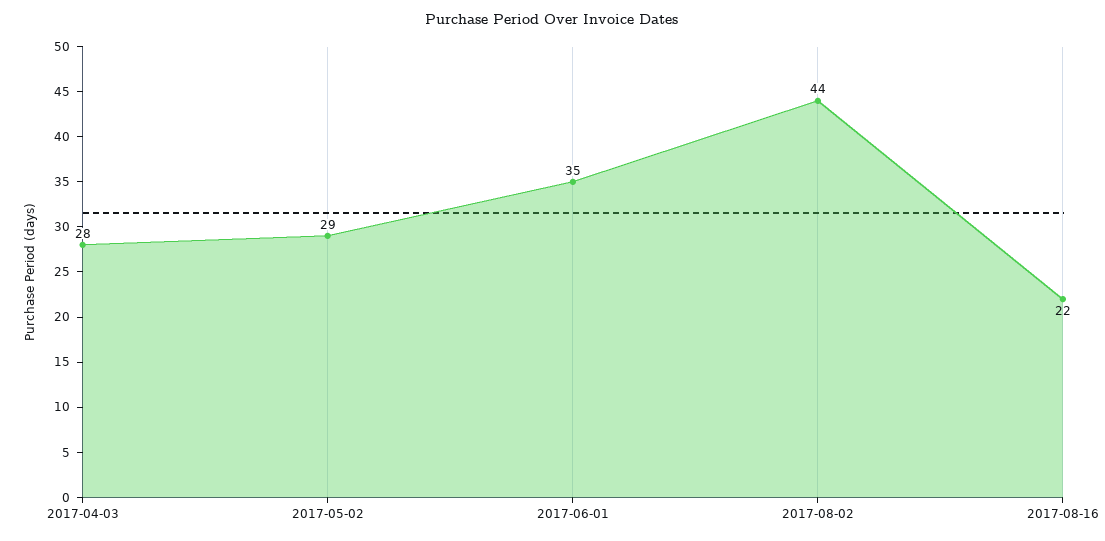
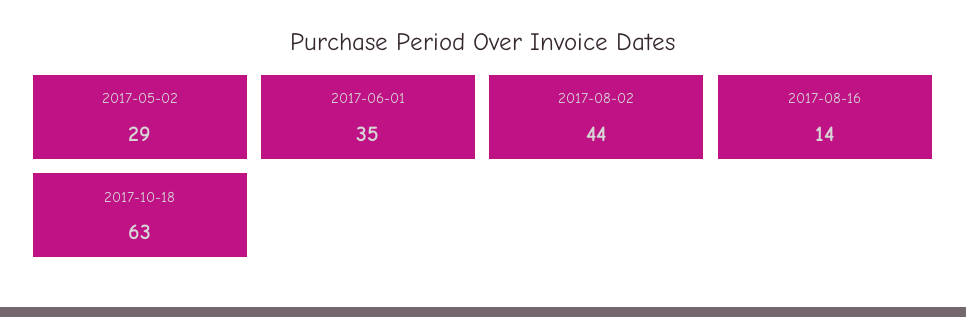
2017-04-03: 28 -> none
2017-08-16: 22 -> 14
2017-10-18: none -> 63

